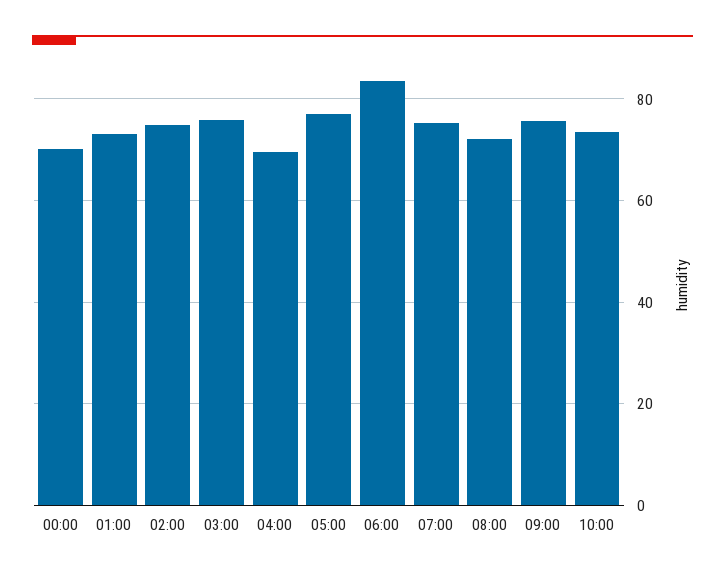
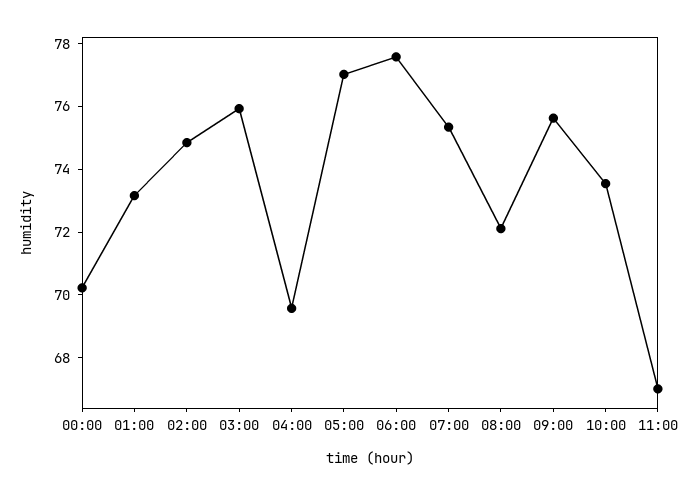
06:00: 84 -> 77.5
11:00: none -> 67

